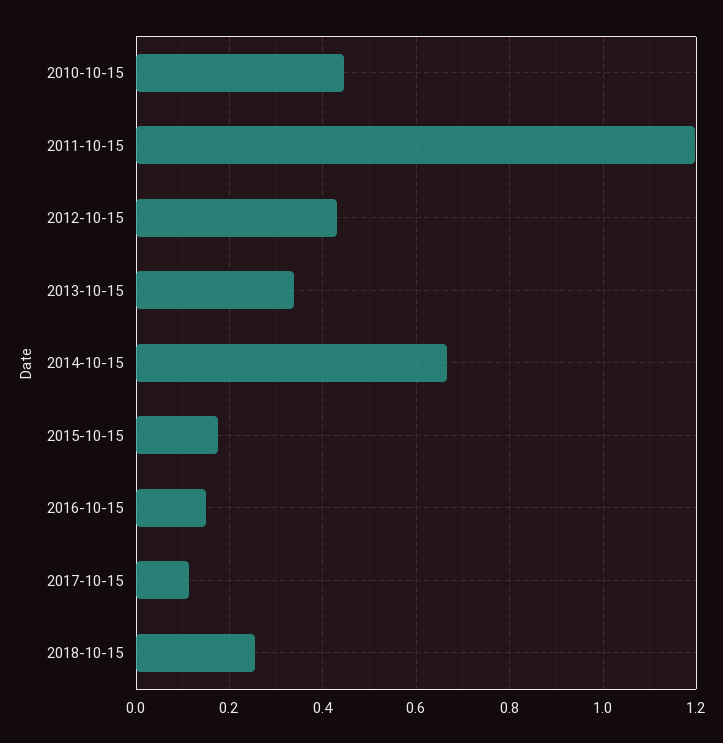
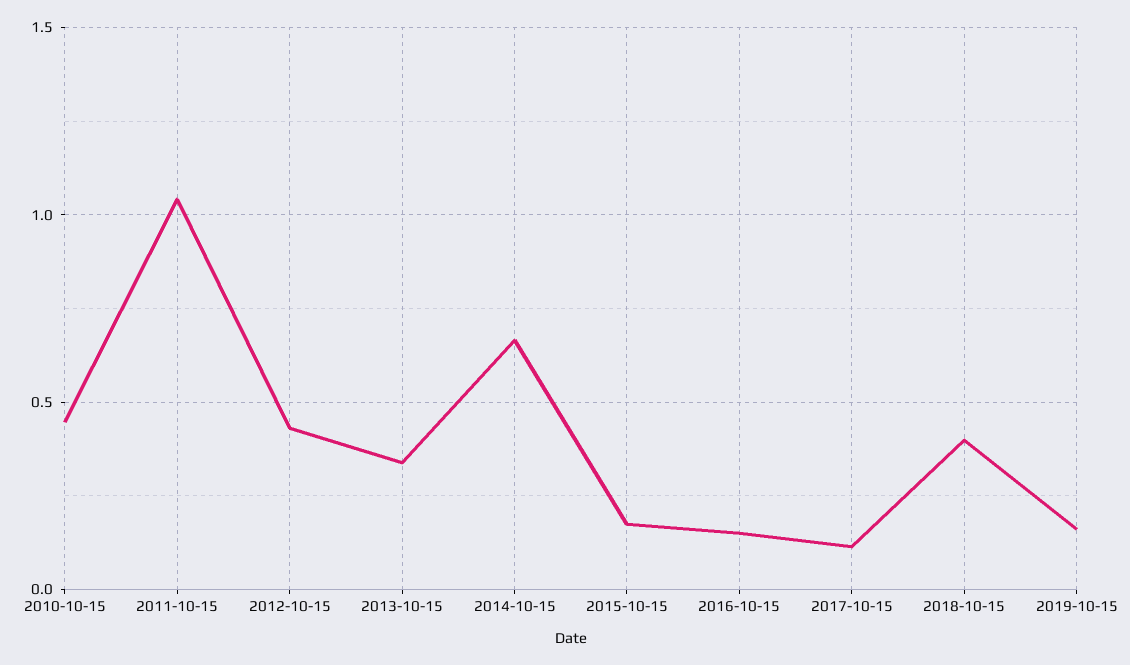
2011-10-15: 1.2 -> 1.05
2018-10-15: 0.26 -> 0.4
2019-10-15: none -> 0.15

